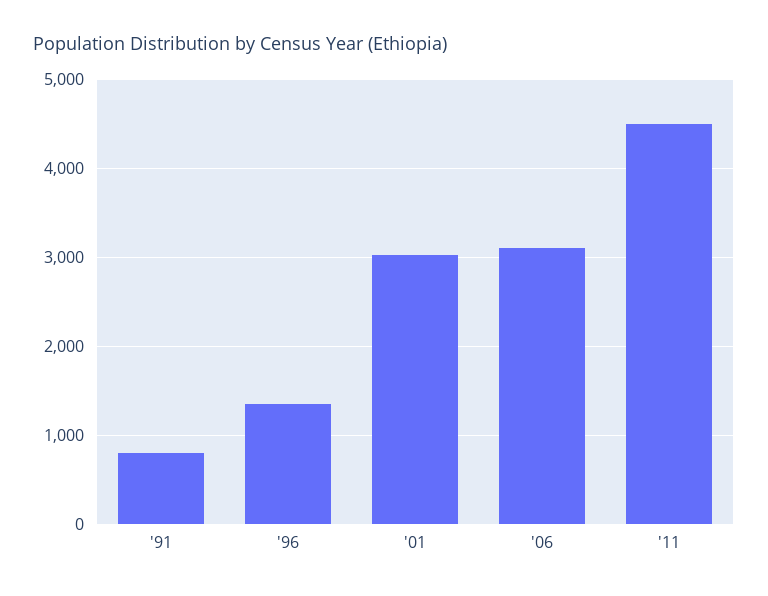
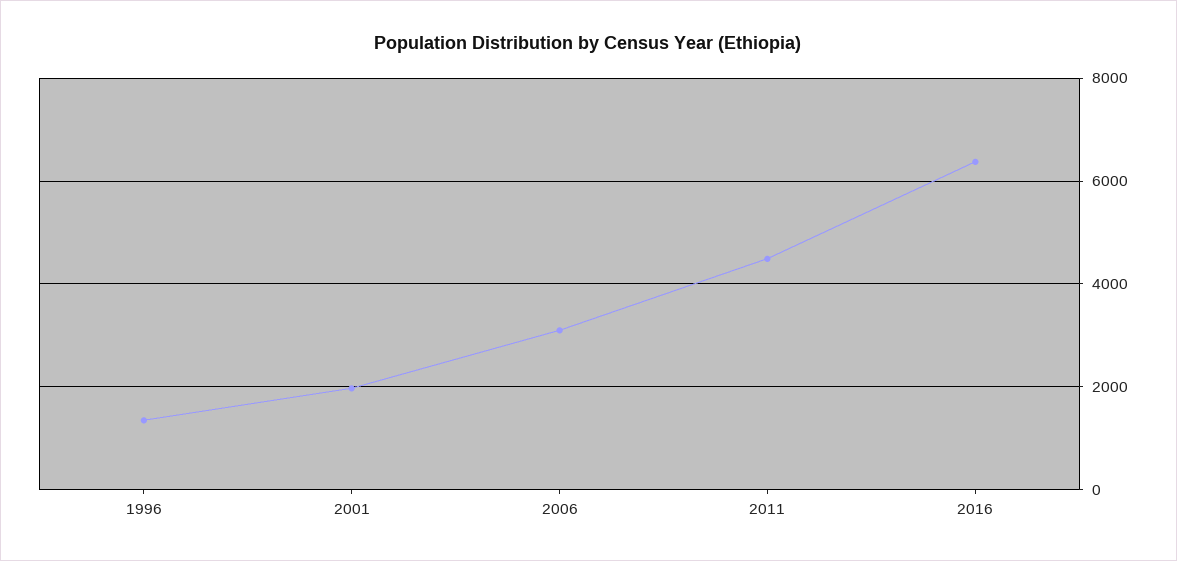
'91: 800 -> none
'01: 3000 -> 2000
2016: none -> 6400

